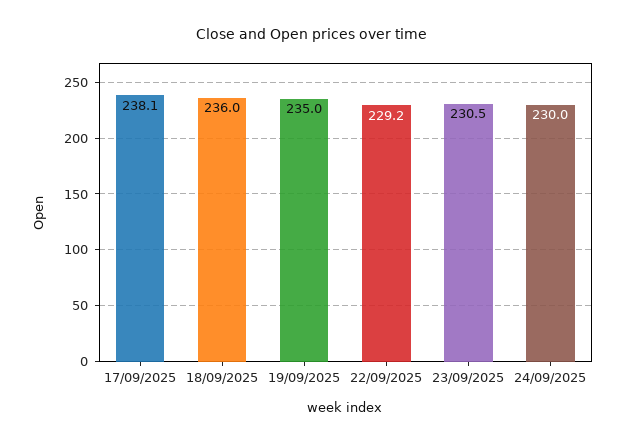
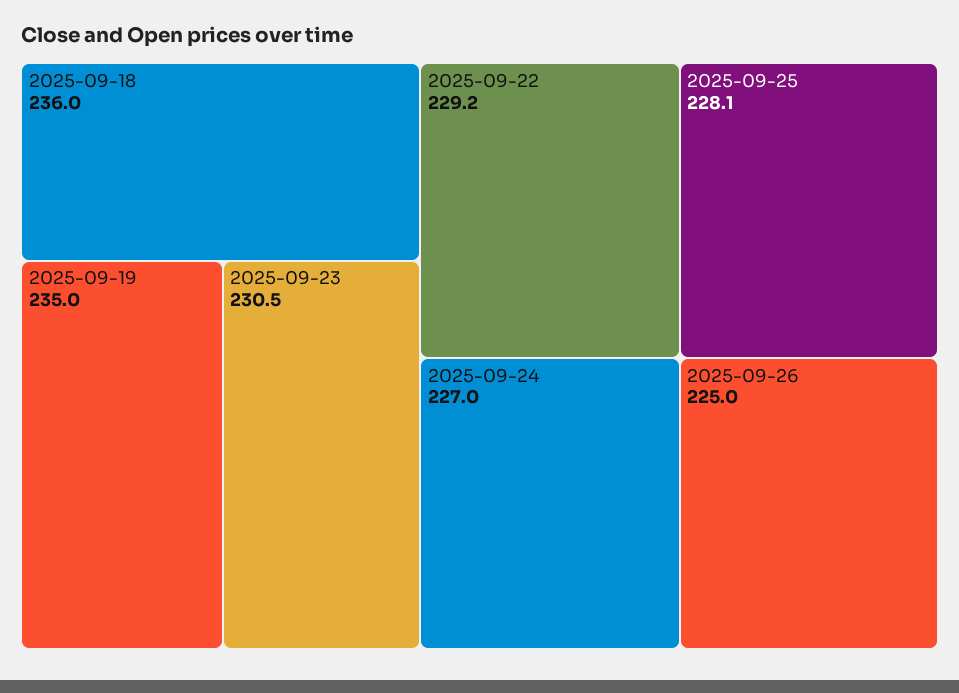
17/09/2025: 238.1 -> none
24/09/2025: 230 -> 227
2025-09-25: none -> 228.1
2025-09-26: none -> 225

